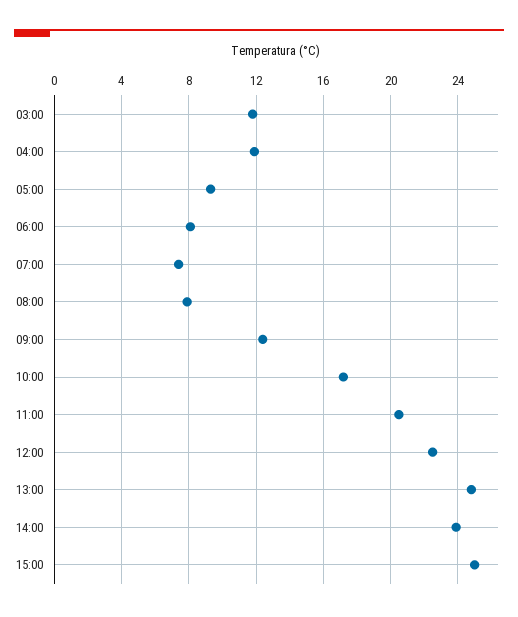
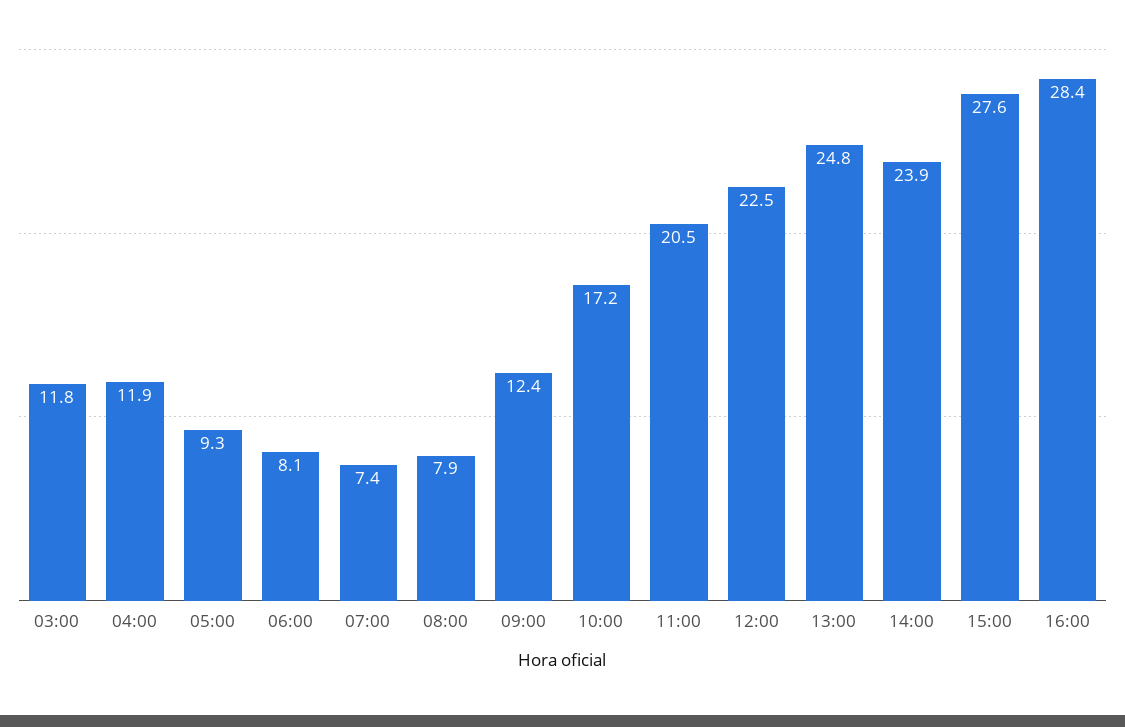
15:00: 25 -> 27.6
16:00: none -> 28.4

